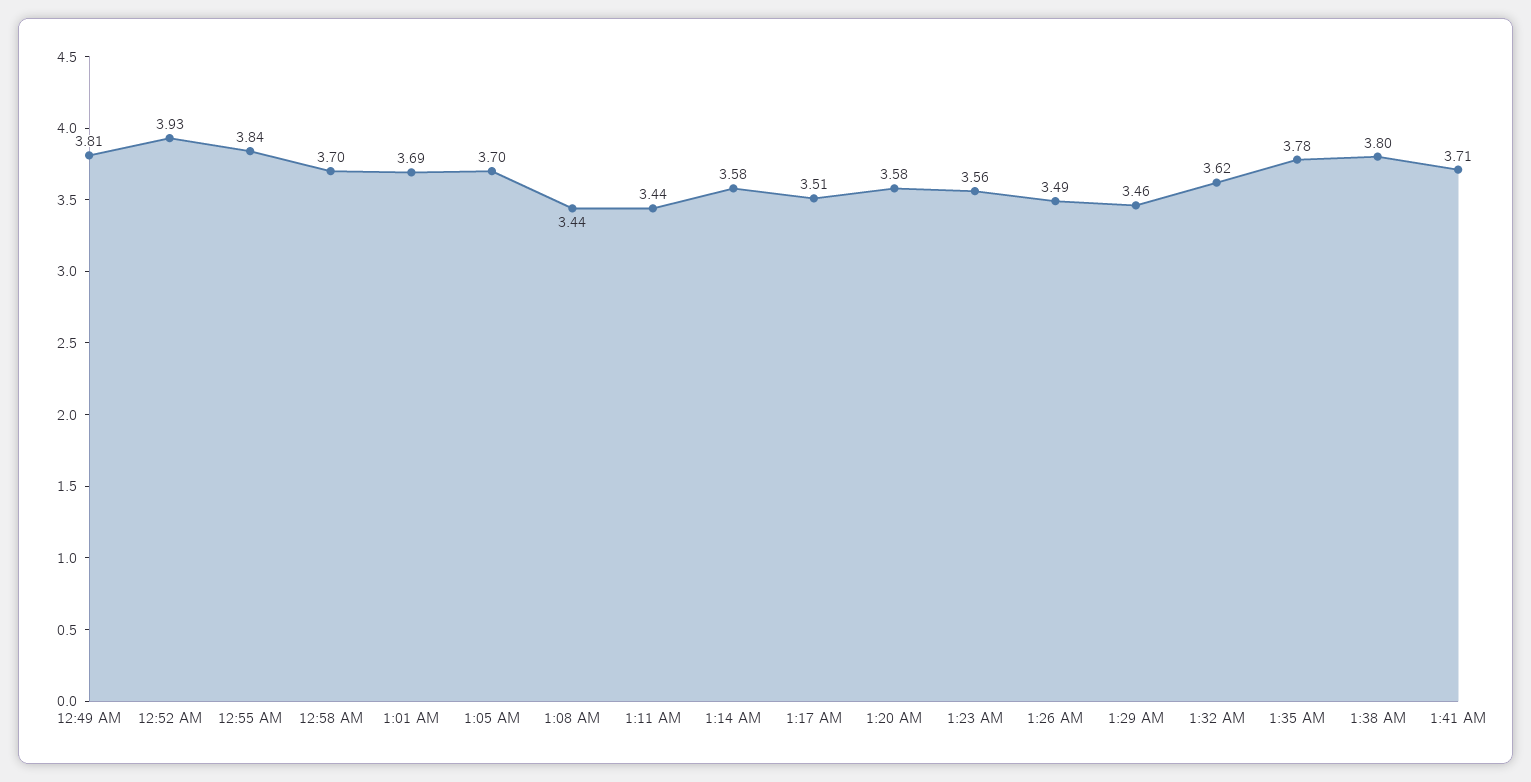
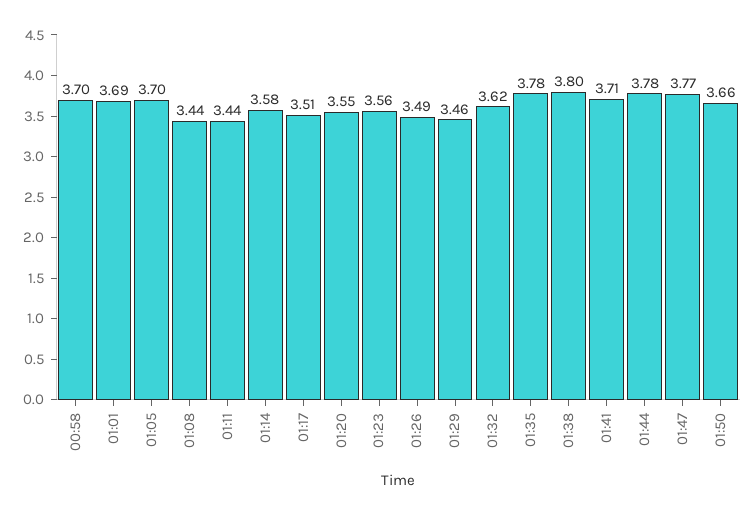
12:49 AM: 3.81 -> none
12:52 AM: 3.93 -> none
12:55 AM: 3.84 -> none
1:20 AM: 3.58 -> 3.55
01:44: none -> 3.78
01:47: none -> 3.77
01:50: none -> 3.66

